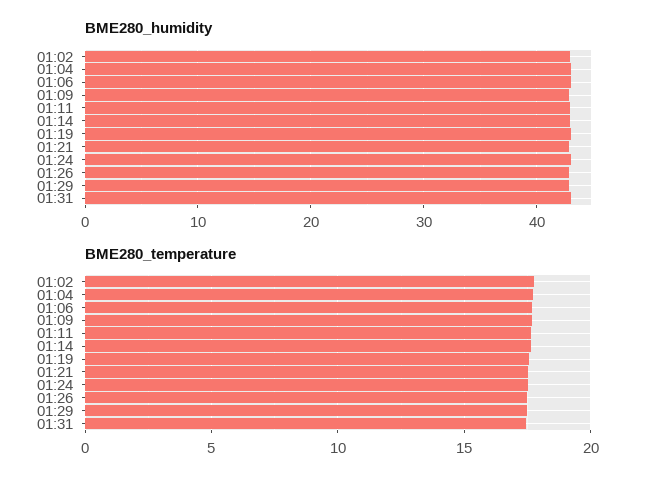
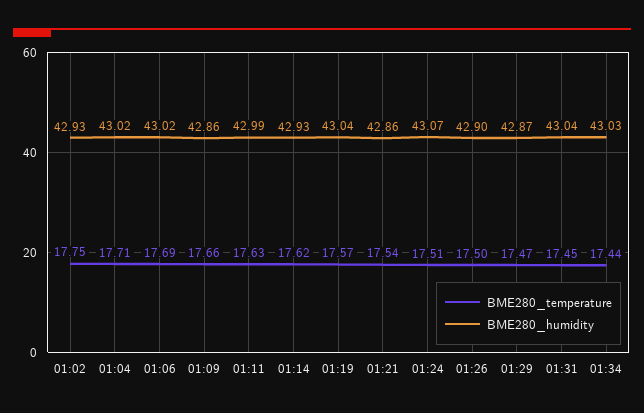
BME280_temperature, 01:34: none -> 17.44
BME280_humidity, 01:34: none -> 43.03

